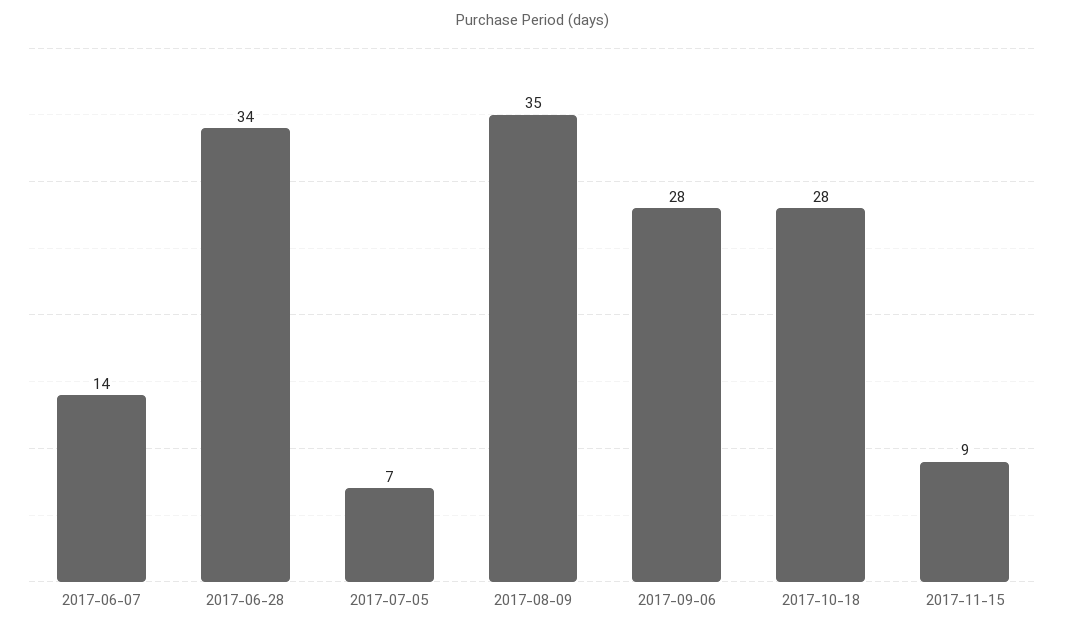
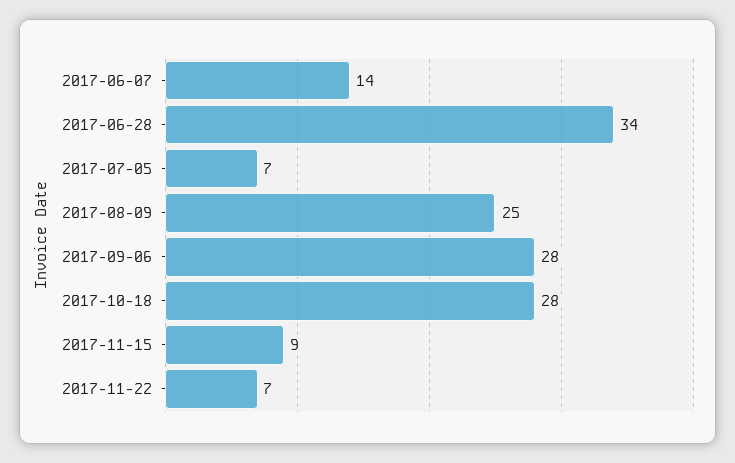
2017-08-09: 35 -> 25
2017-11-22: none -> 7

